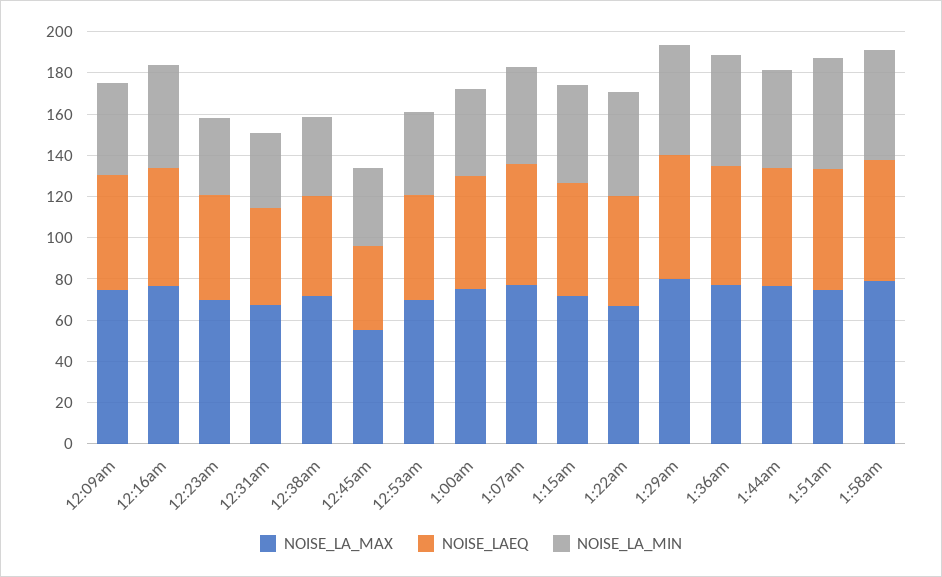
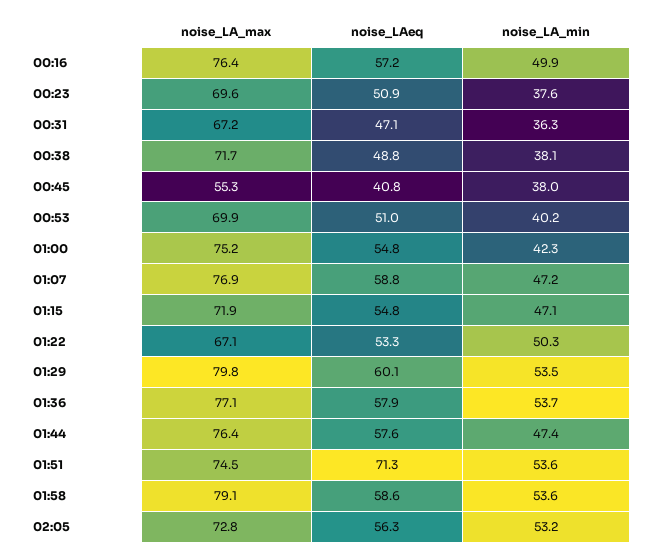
NOISE_LA_MAX, 12:09am: 75 -> none
NOISE_LAEQ, 12:09am: 55 -> none
NOISE_LA_MIN, 12:09am: 45 -> none
NOISE_LAEQ, 1:51am: 60 -> 71.3
NOISE_LA_MAX, 02:05: none -> 72.8
NOISE_LAEQ, 02:05: none -> 56.3
NOISE_LA_MIN, 02:05: none -> 53.2

